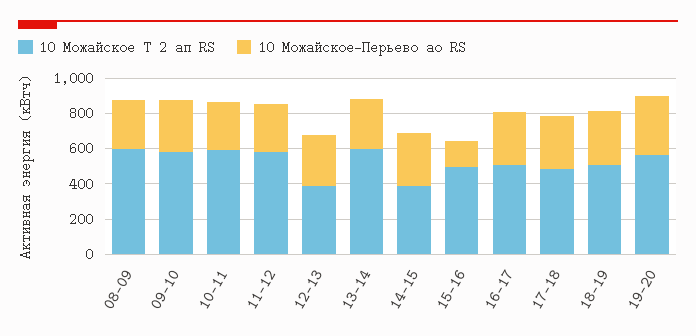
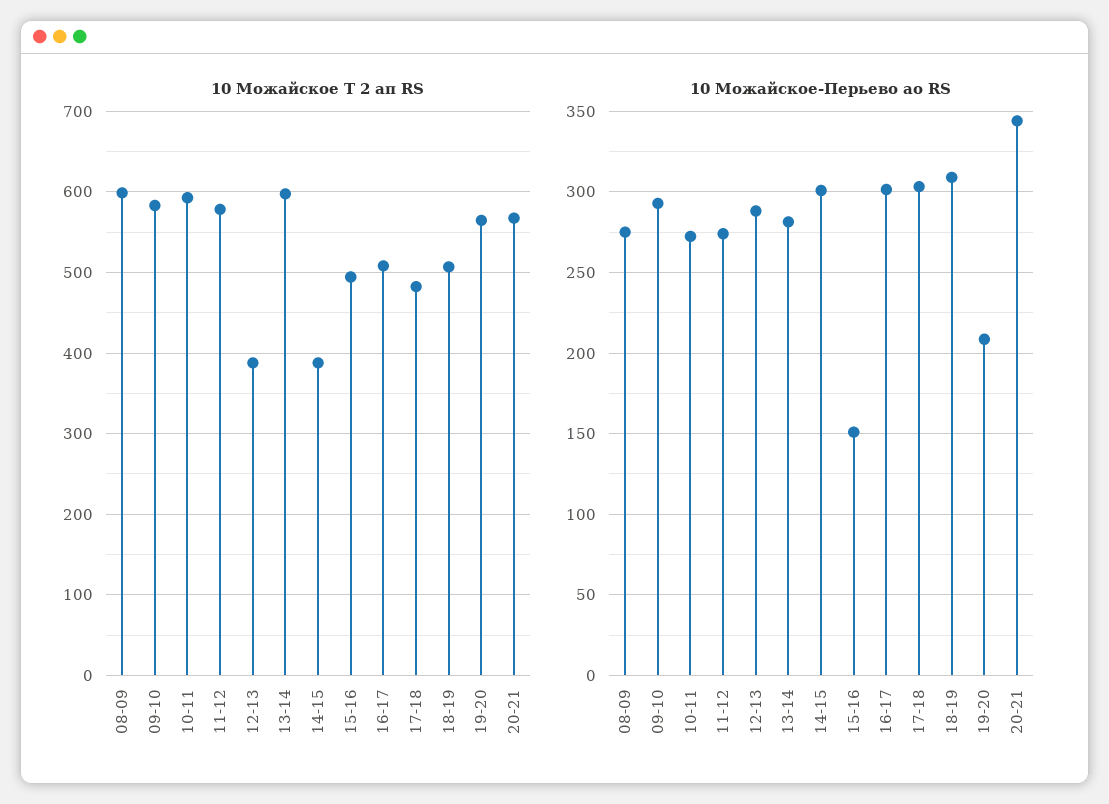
10 Можайское-Перьево ао RS, 19-20: 350 -> 210
10 Можайское Т 2 ап RS, 20-21: none -> 570
10 Можайское-Перьево ао RS, 20-21: none -> 345

